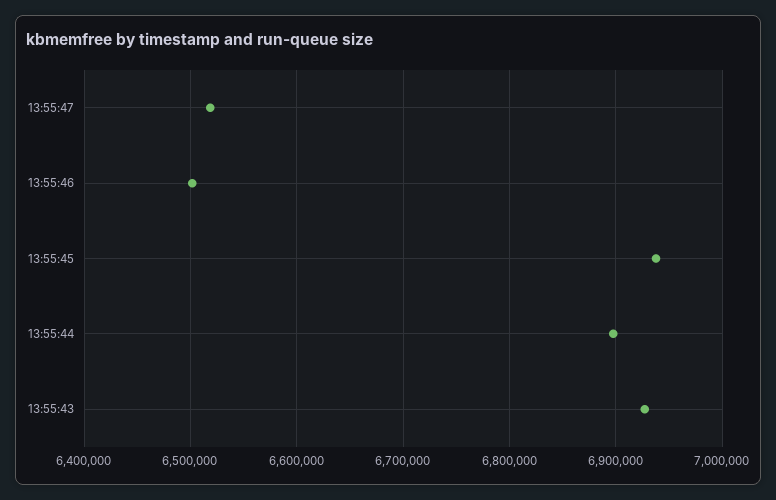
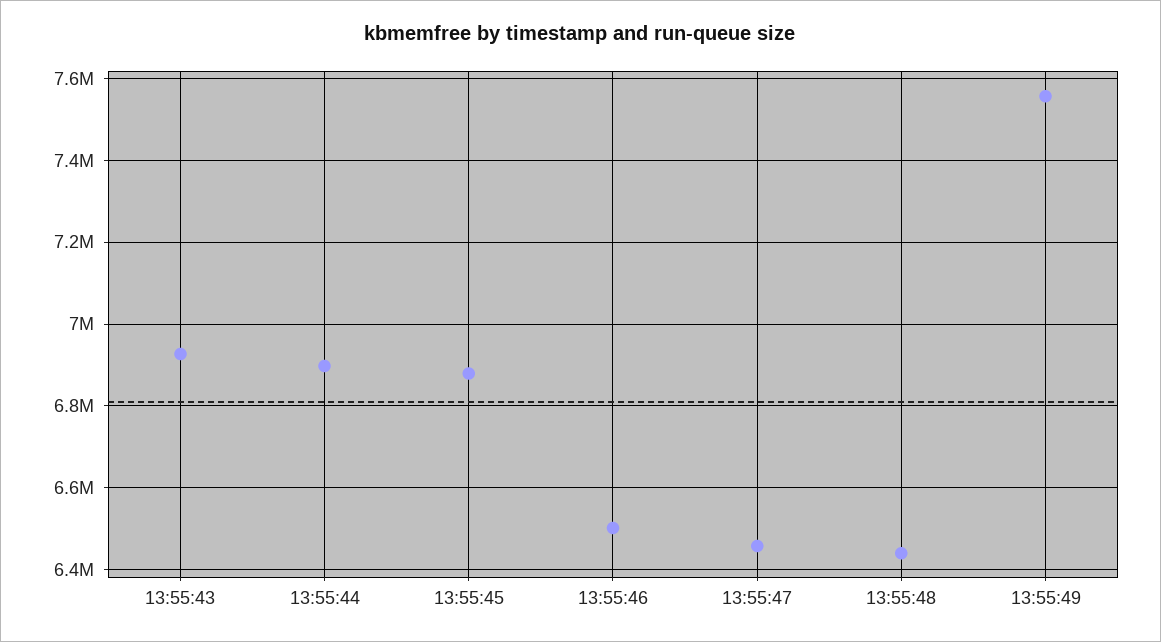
13:55:47: 6520000 -> 6460000
13:55:45: 6940000 -> 6880000
13:55:48: none -> 6440000
13:55:49: none -> 7560000

